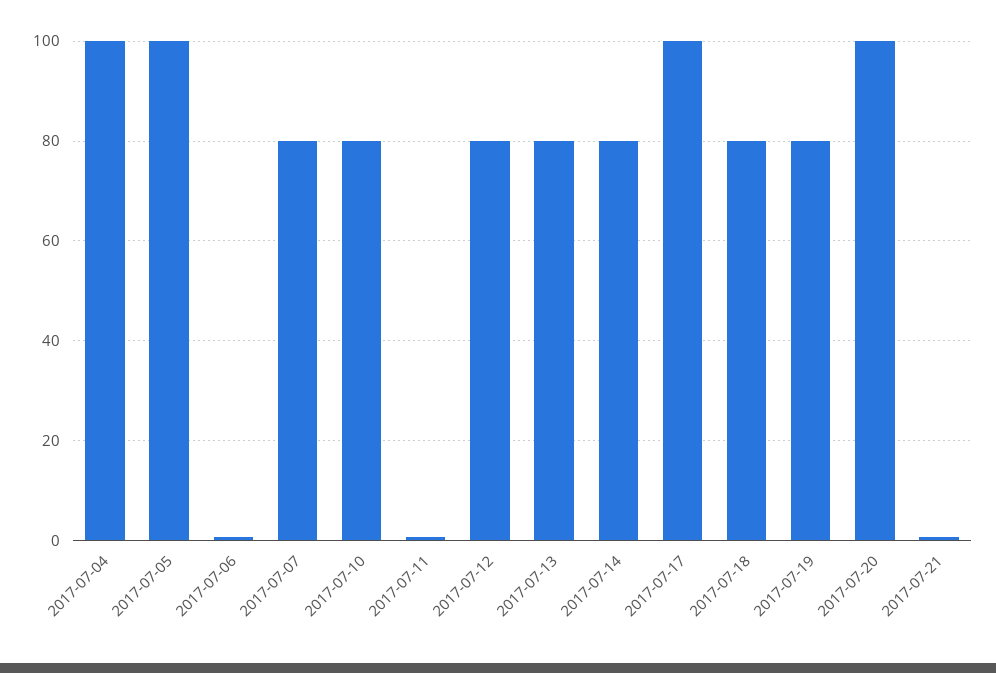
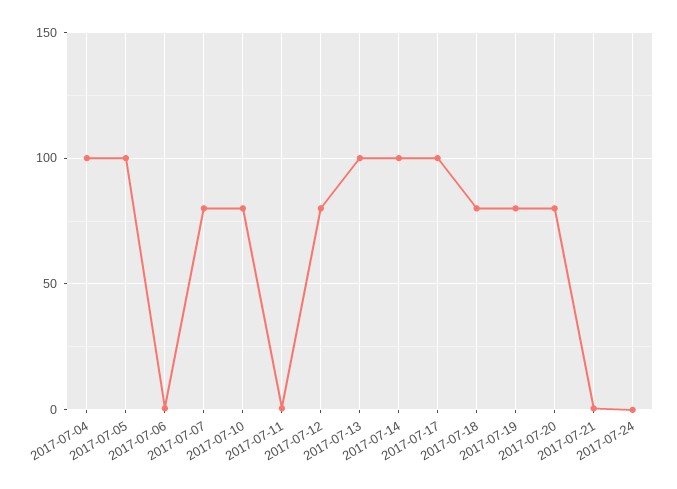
2017-07-13: 80 -> 100
2017-07-14: 80 -> 100
2017-07-20: 100 -> 80
2017-07-24: none -> 0

